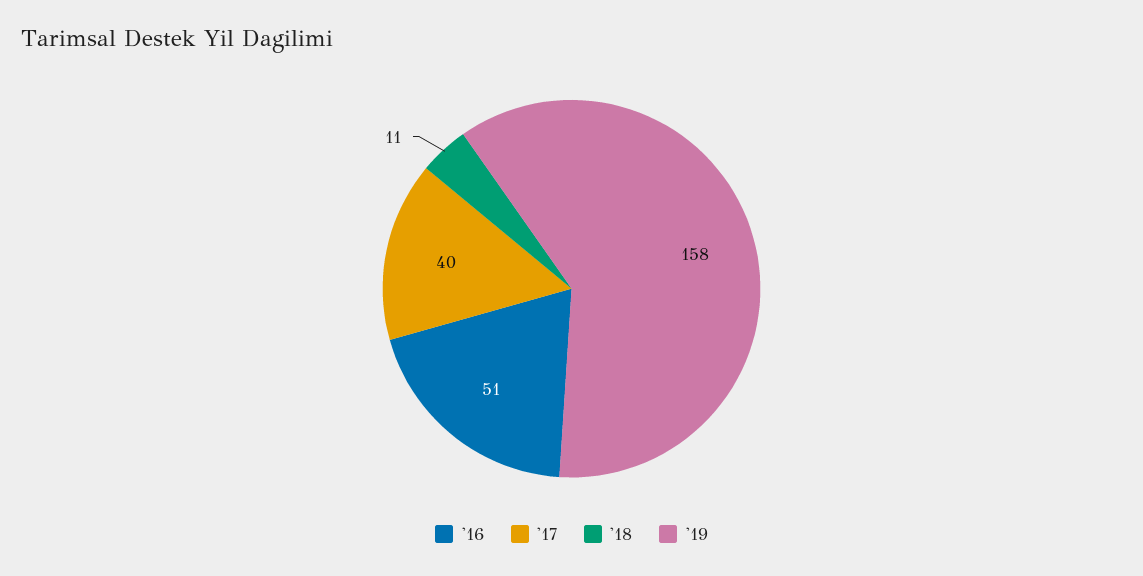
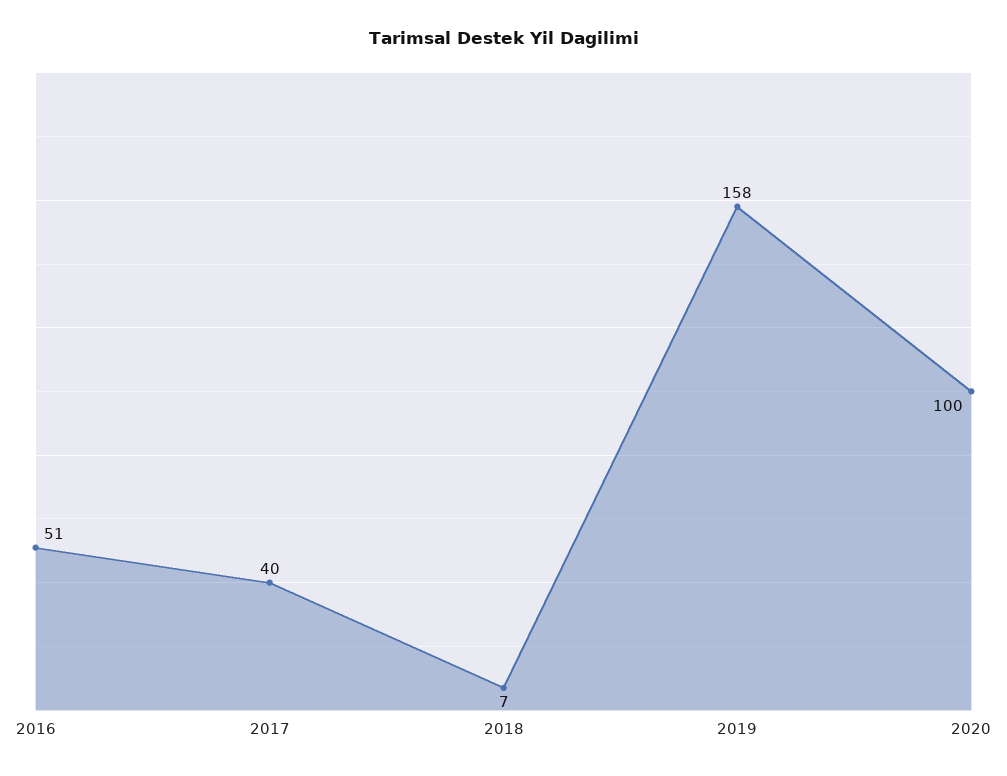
'18: 11 -> 7
2020: none -> 100

